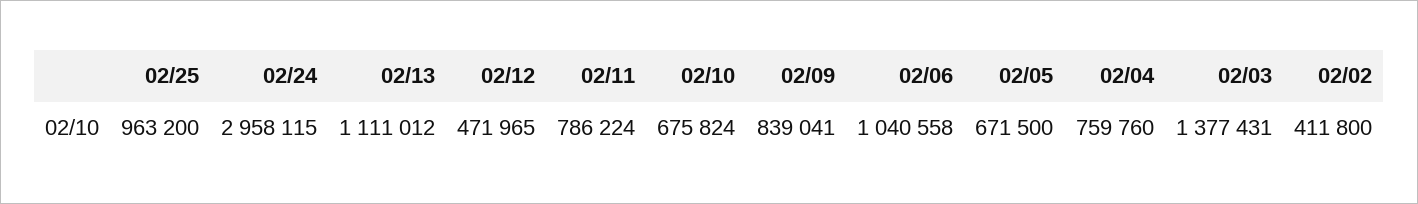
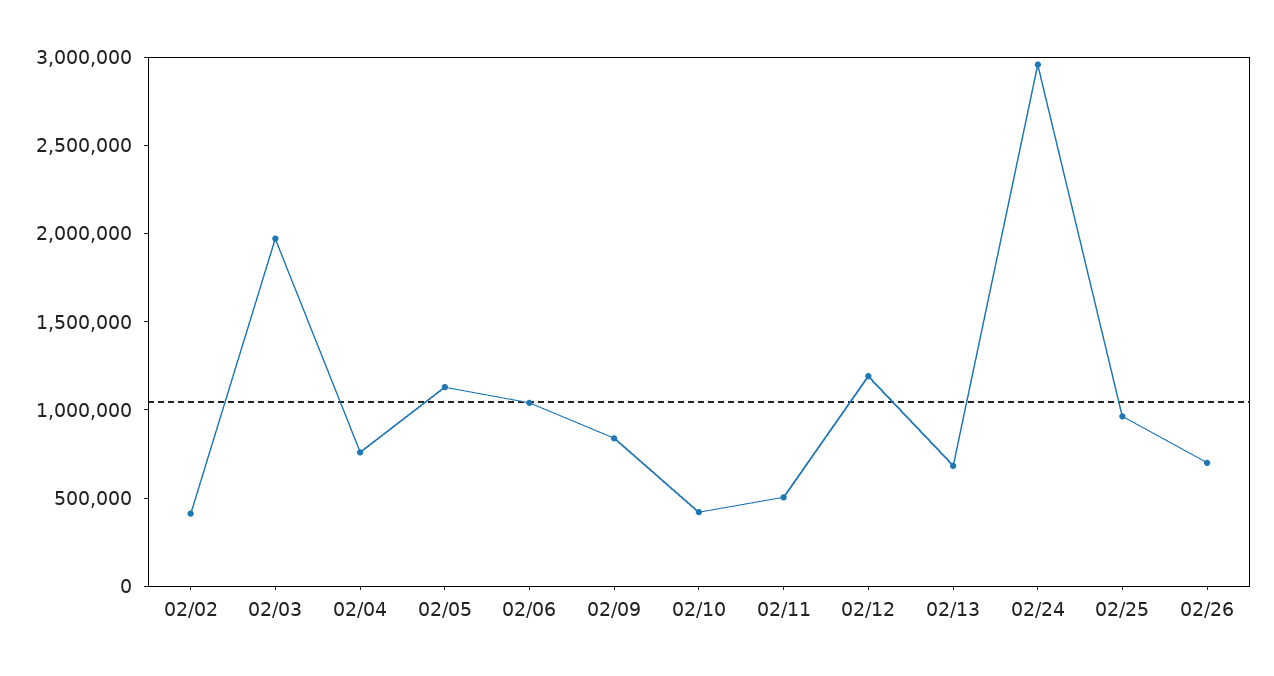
02/13: 1111012 -> 700000
02/12: 471965 -> 1200000
02/11: 786224 -> 500000
02/10: 675824 -> 400000
02/05: 671500 -> 1100000
02/03: 1377431 -> 2000000
02/26: none -> 700000

